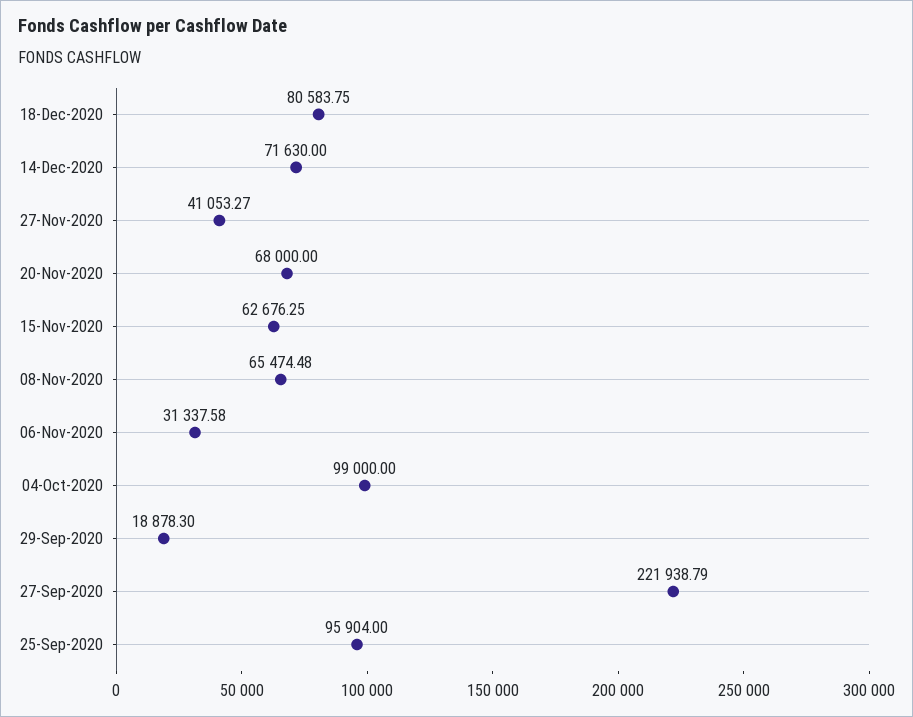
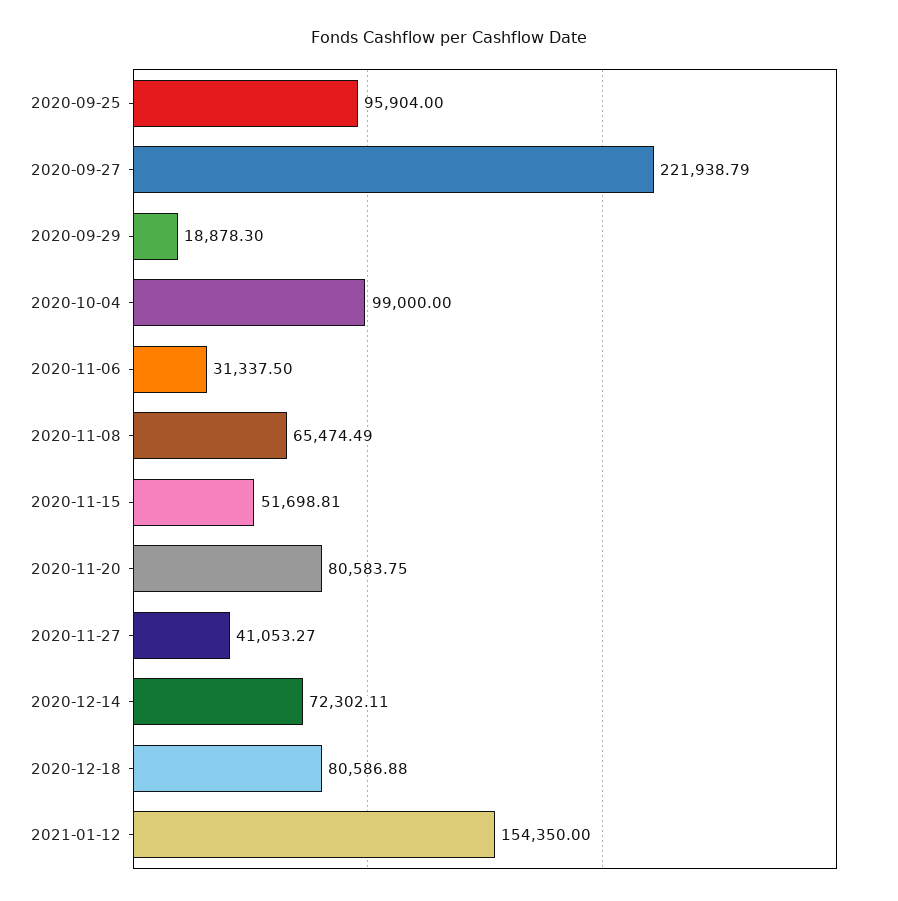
18-Dec-2020: 80583.75 -> 80586.88
14-Dec-2020: 71630 -> 72302.11
20-Nov-2020: 68000 -> 80583.75
15-Nov-2020: 62676.25 -> 51698.81
08-Nov-2020: 65474.48 -> 65474.49
06-Nov-2020: 31337.58 -> 31337.5
2021-01-12: none -> 154350

